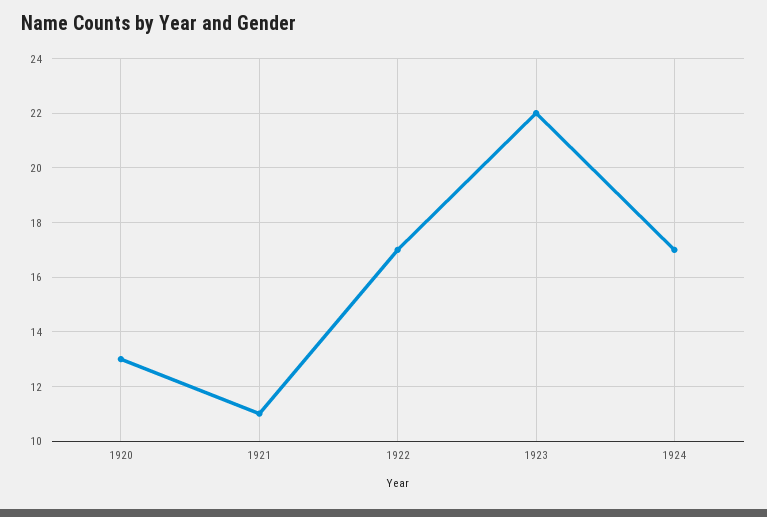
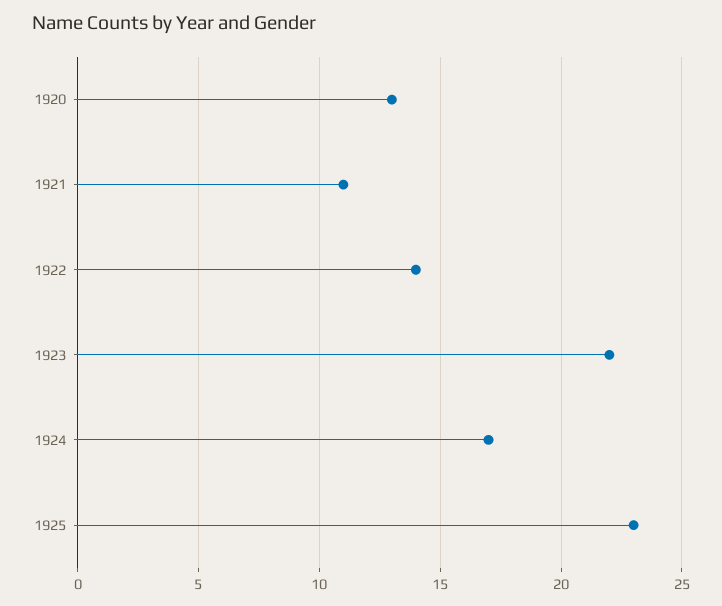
1922: 17 -> 14
1925: none -> 23

